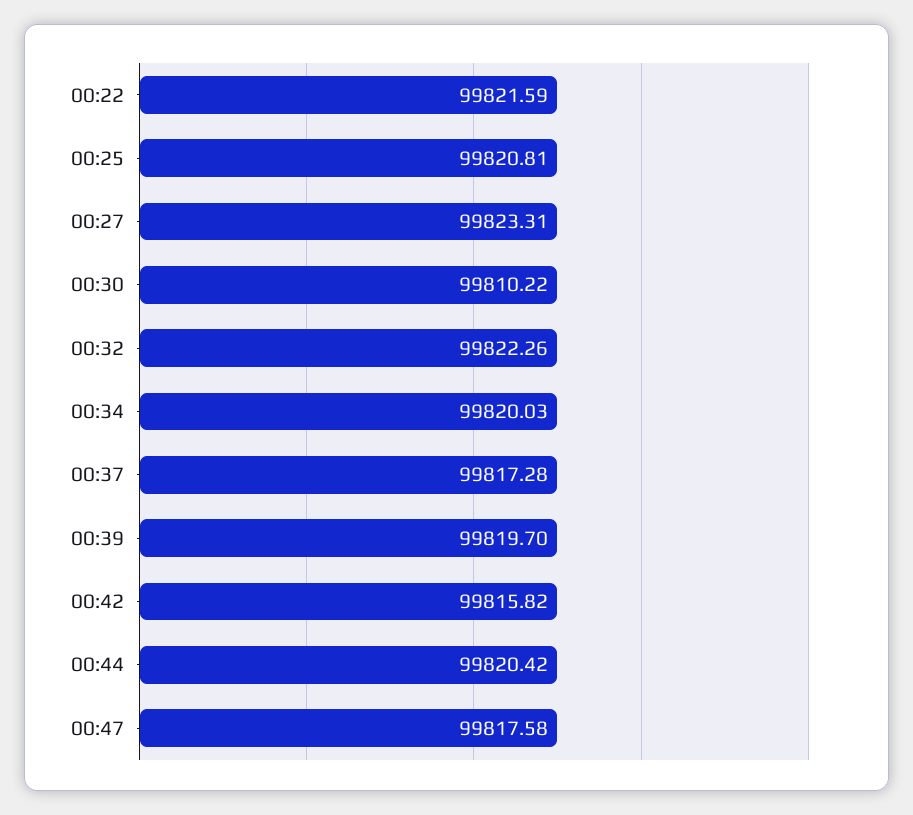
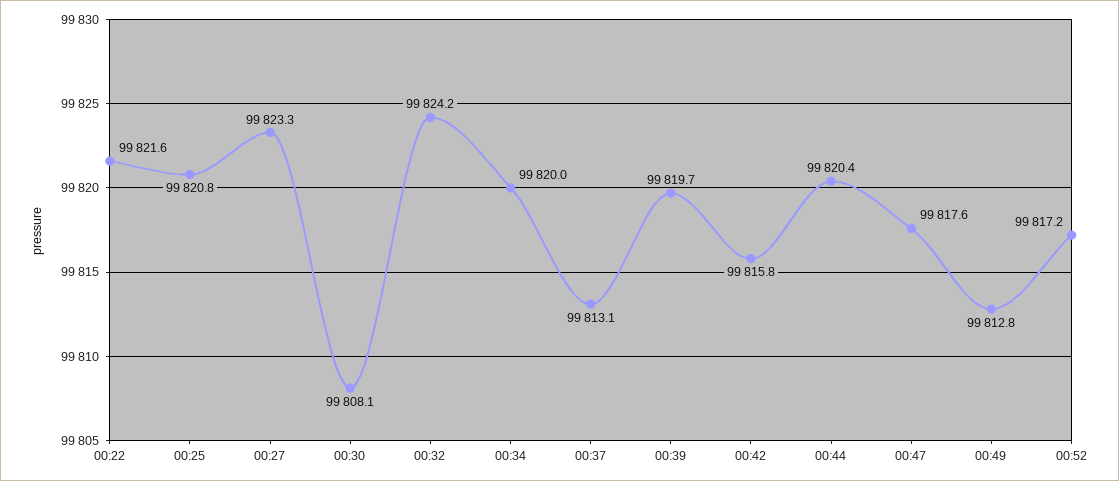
00:30: 99810.22 -> 99808.1
00:32: 99822.26 -> 99824.2
00:37: 99817.28 -> 99813.1
00:49: none -> 99812.8
00:52: none -> 99817.2

